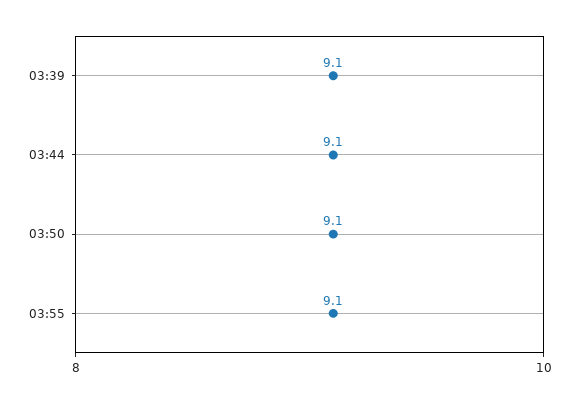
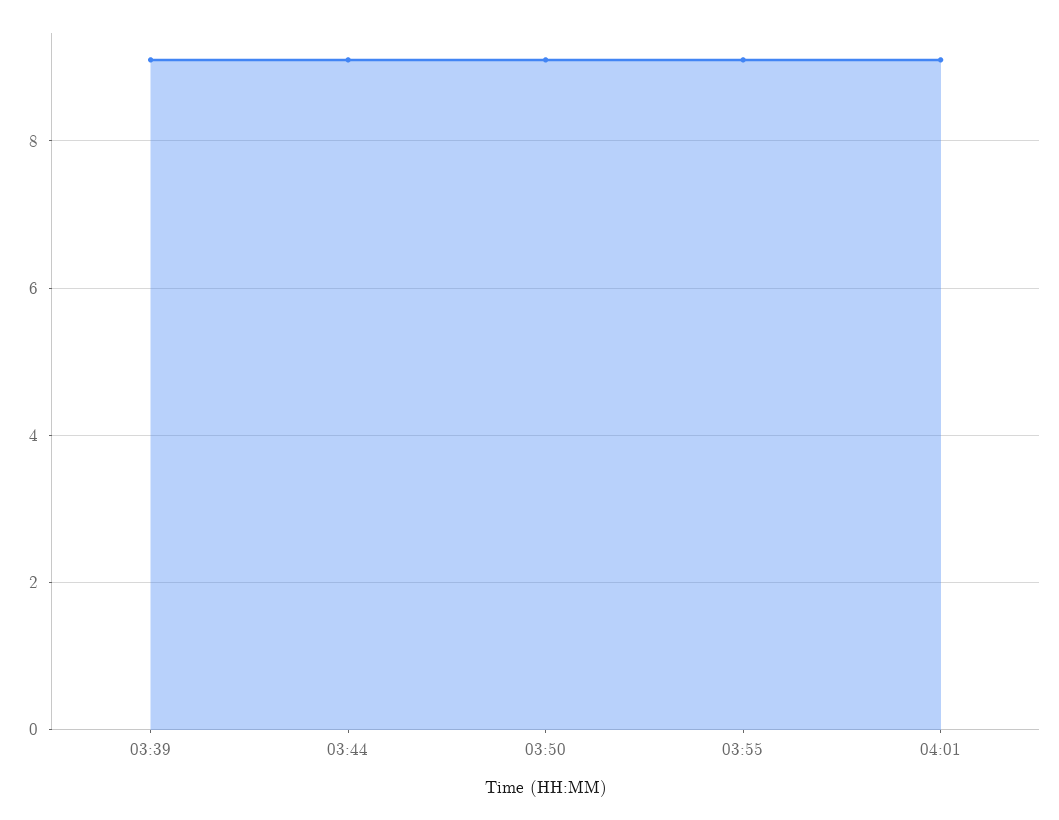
04:01: none -> 9

